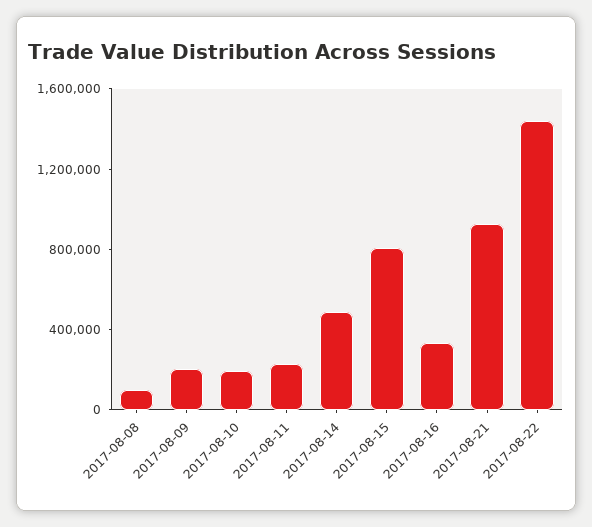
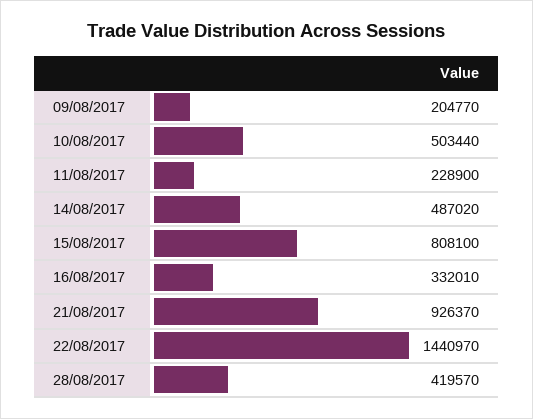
2017-08-08: 100000 -> none
2017-08-10: 200000 -> 503440
28/08/2017: none -> 419570

